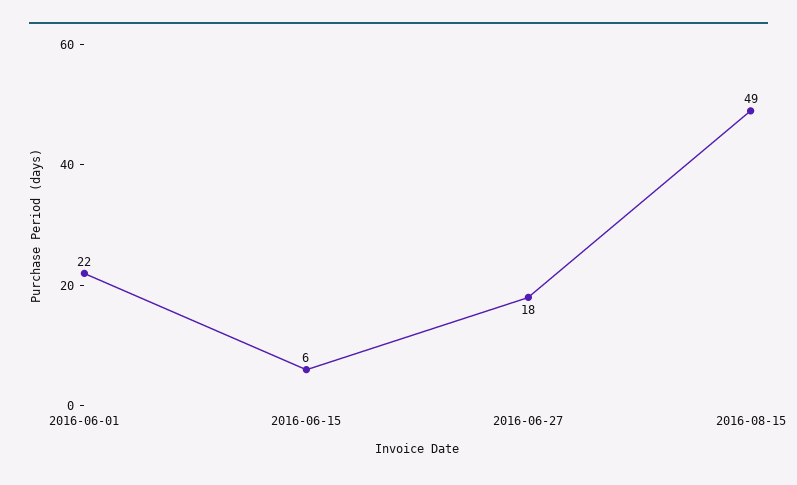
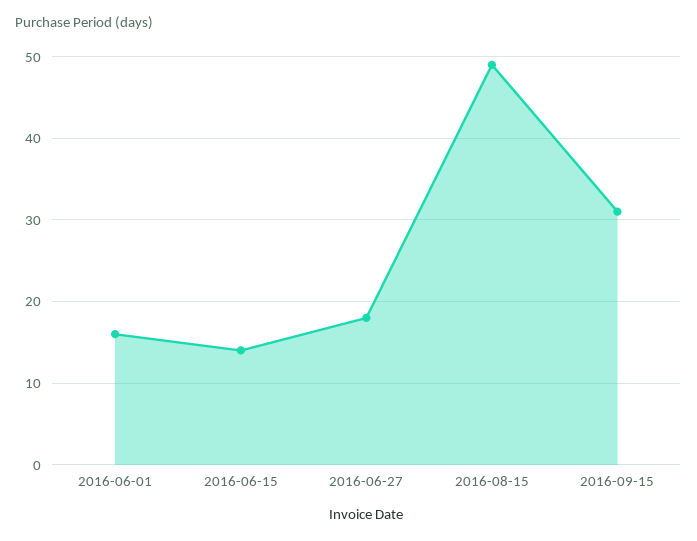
2016-06-01: 22 -> 16
2016-06-15: 6 -> 14
2016-09-15: none -> 31

